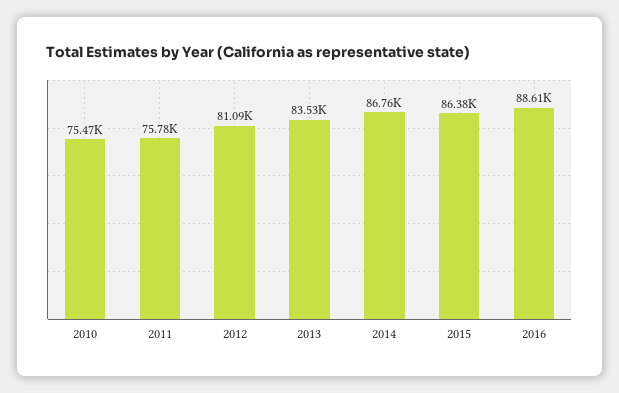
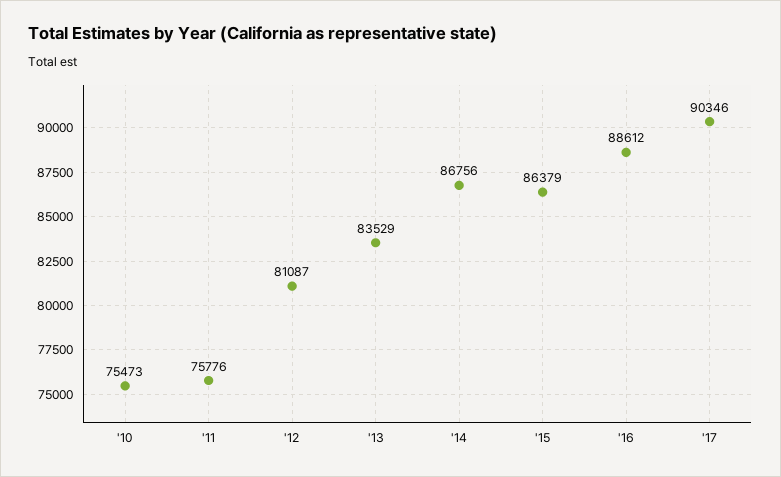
'17: none -> 90346

